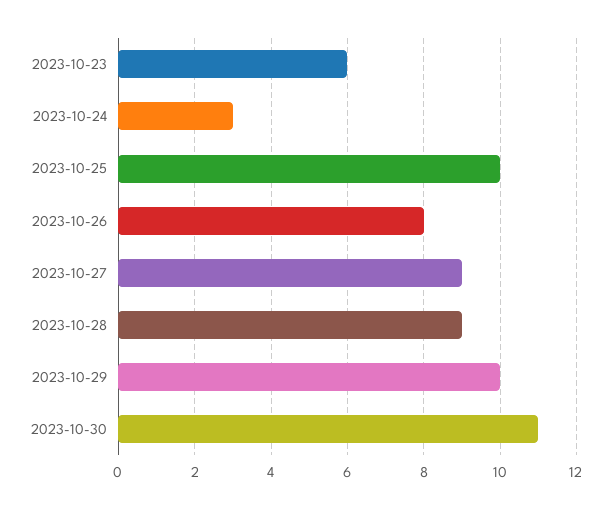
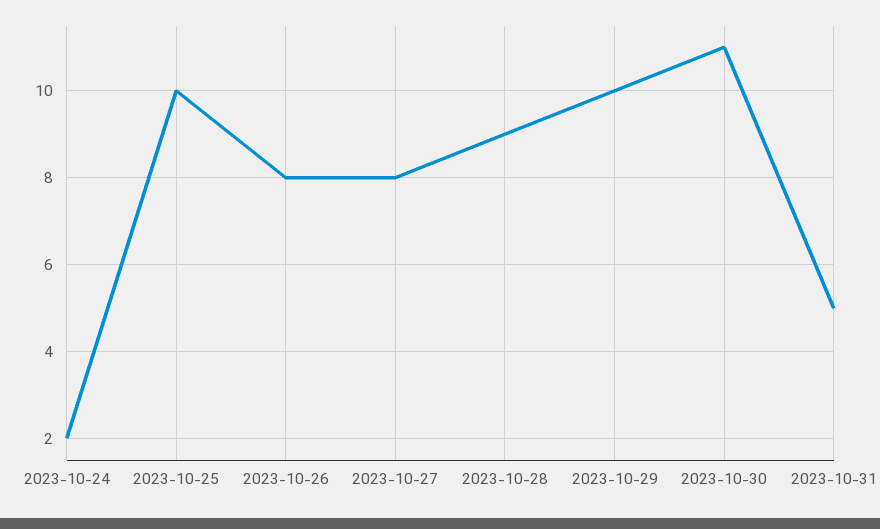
2023-10-23: 6 -> none
2023-10-24: 3 -> 2
2023-10-27: 9 -> 8
2023-10-31: none -> 5

